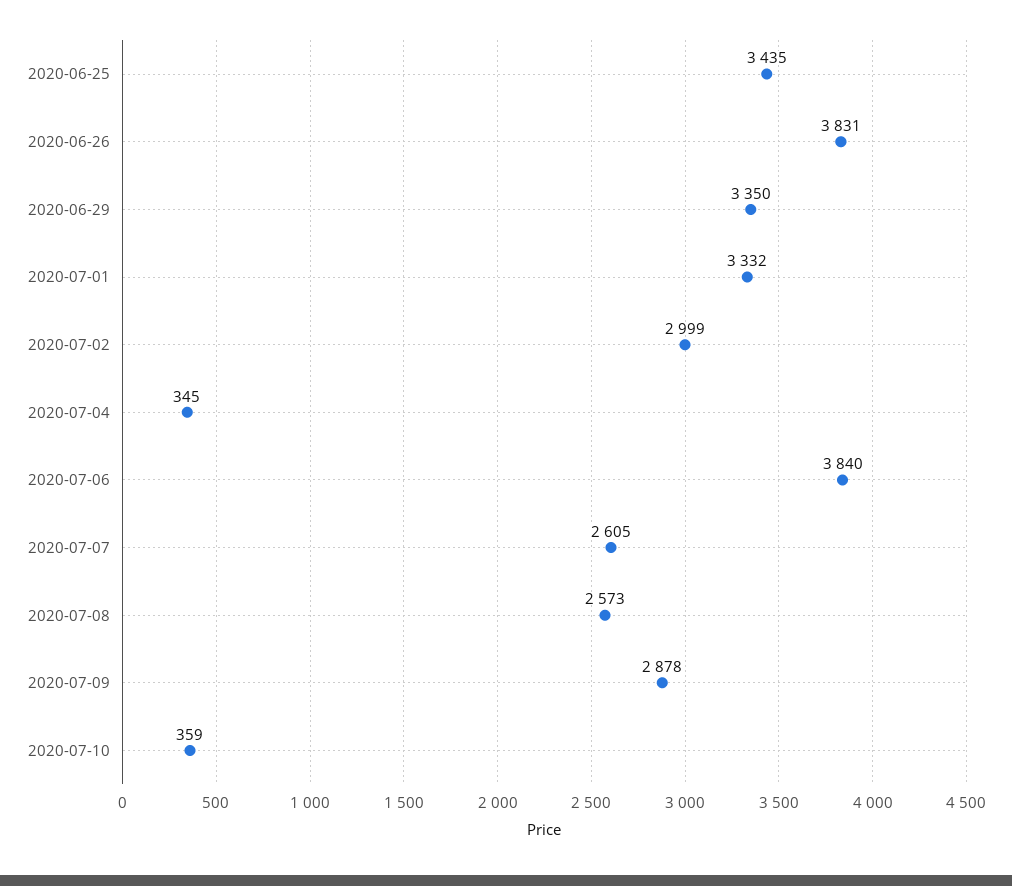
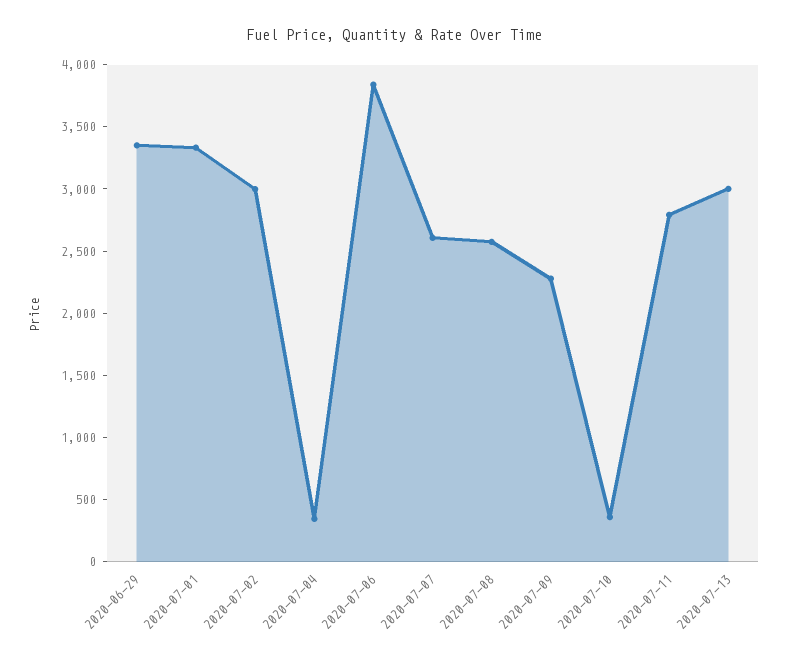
2020-06-25: 3435 -> none
2020-06-26: 3831 -> none
2020-07-09: 2878 -> 2300
2020-07-11: none -> 2800
2020-07-13: none -> 3000

